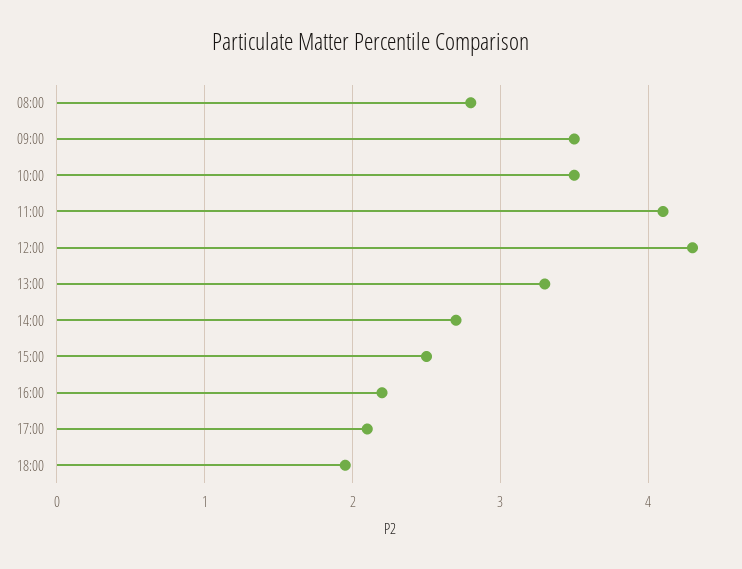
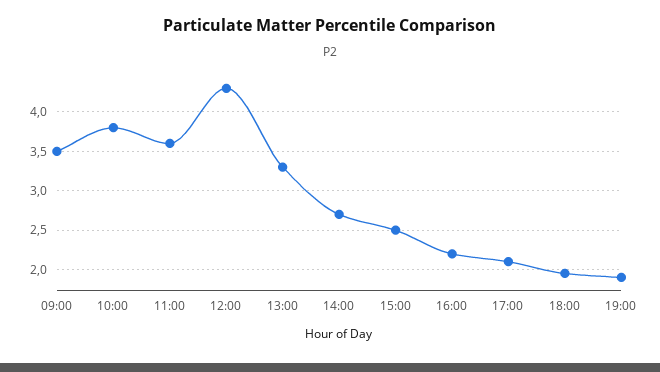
08:00: 2.8 -> none
10:00: 3.5 -> 3.8
11:00: 4.1 -> 3.6
19:00: none -> 1.9

